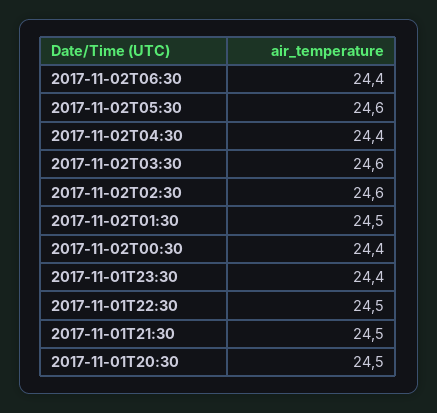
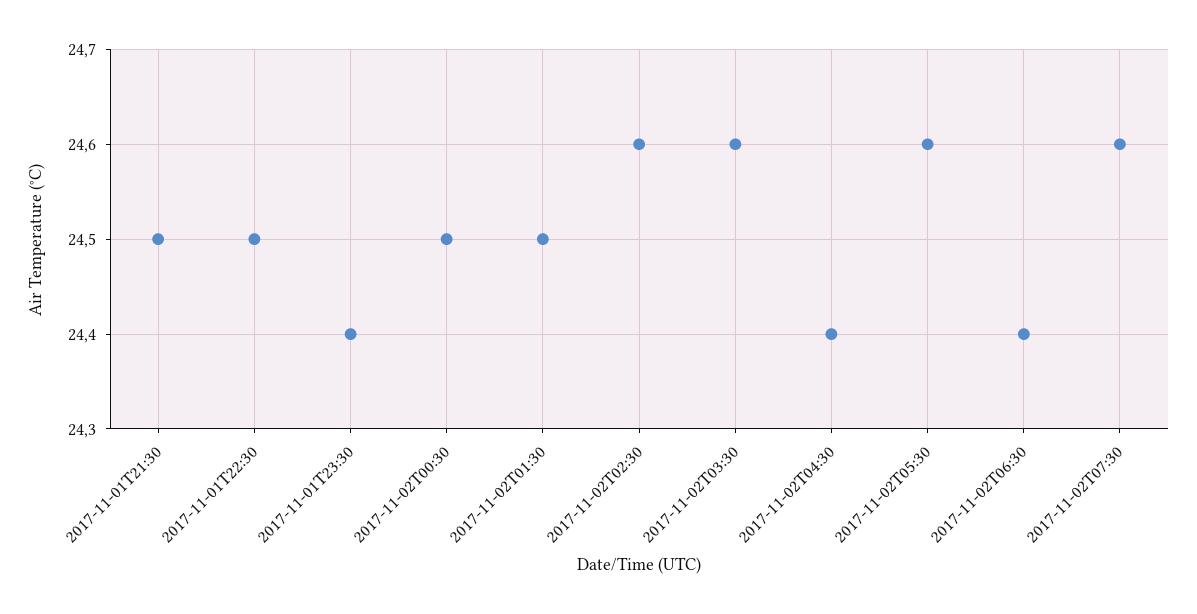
2017-11-02T00:30: 24.4 -> 24.5
2017-11-01T20:30: 24.5 -> none
2017-11-02T07:30: none -> 24.6

